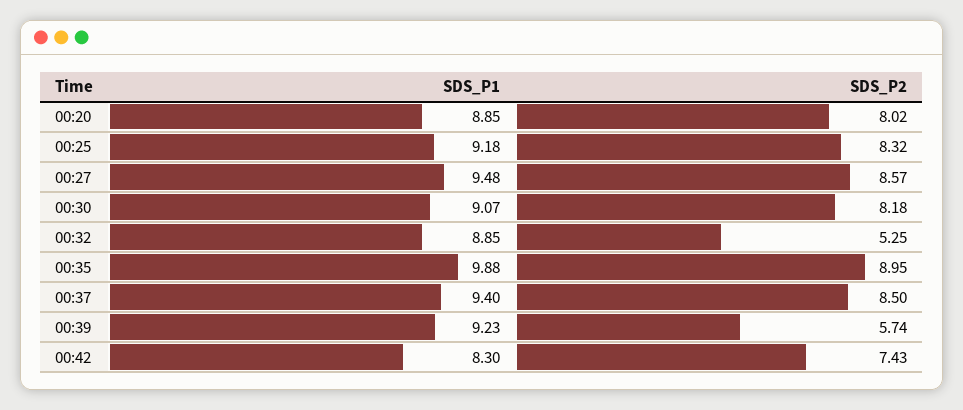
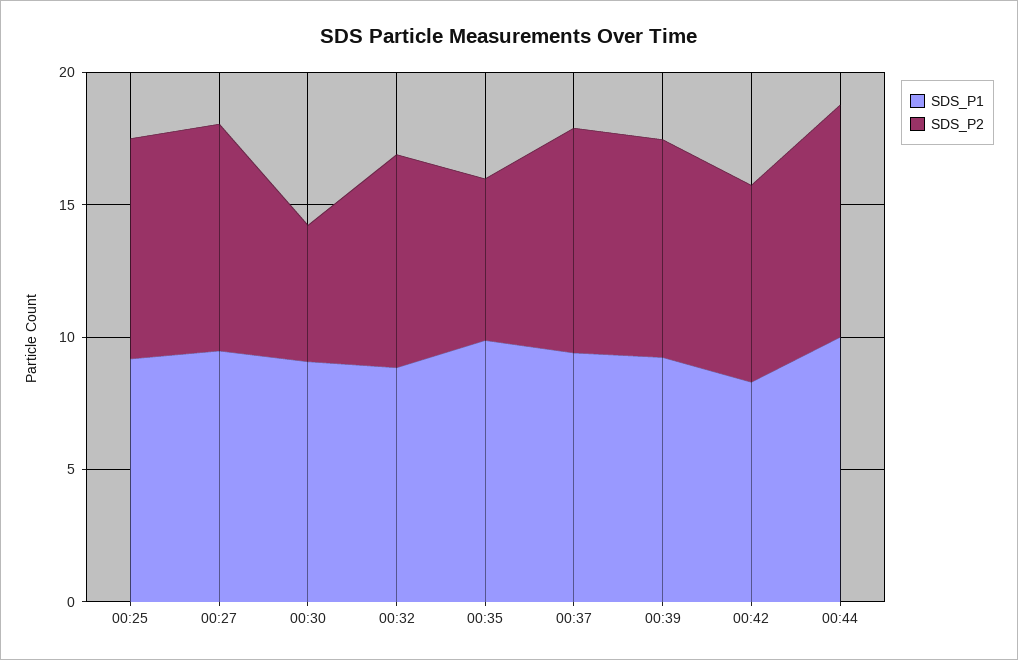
SDS_P1, 00:20: 8.85 -> none
SDS_P2, 00:20: 8.02 -> none
SDS_P2, 00:30: 8.18 -> 5
SDS_P2, 00:32: 5.25 -> 8
SDS_P2, 00:35: 8.95 -> 6
SDS_P2, 00:39: 5.74 -> 8
SDS_P1, 00:44: none -> 10
SDS_P2, 00:44: none -> 9

